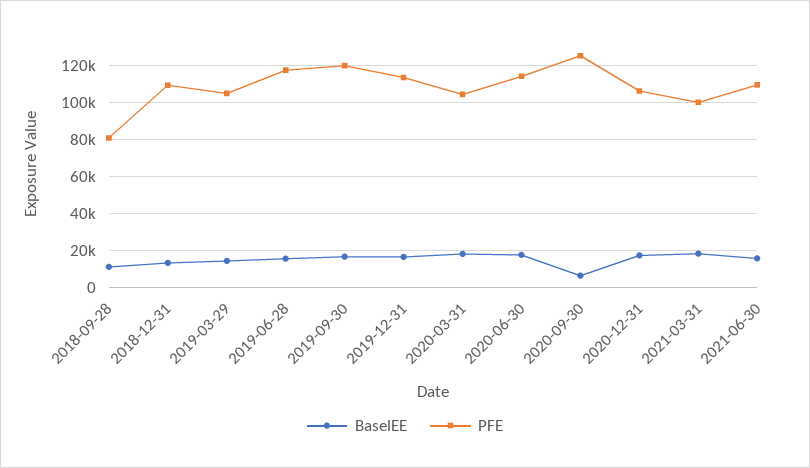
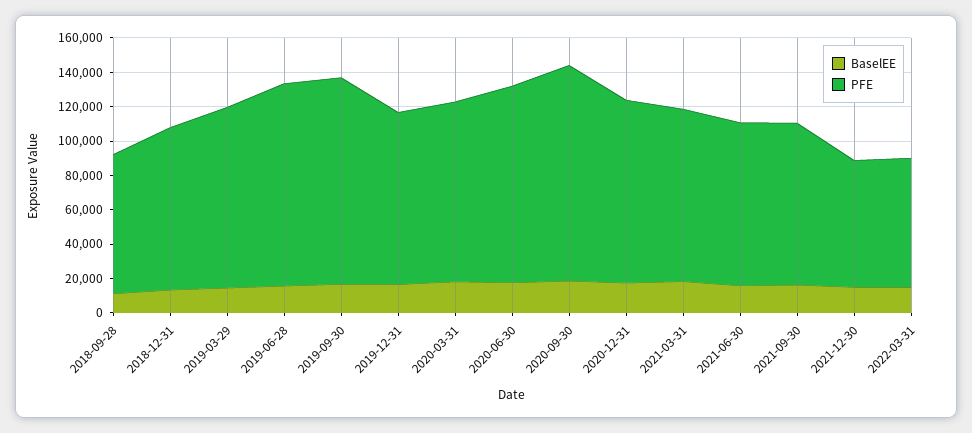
PFE, 2018-12-31: 110000 -> 95000
PFE, 2019-12-31: 115000 -> 100000
BaselEE, 2020-09-30: 5000 -> 20000
PFE, 2021-06-30: 110000 -> 95000
BaselEE, 2021-09-30: none -> 15000
PFE, 2021-09-30: none -> 95000
BaselEE, 2021-12-30: none -> 15000
PFE, 2021-12-30: none -> 75000
BaselEE, 2022-03-31: none -> 15000
PFE, 2022-03-31: none -> 75000

